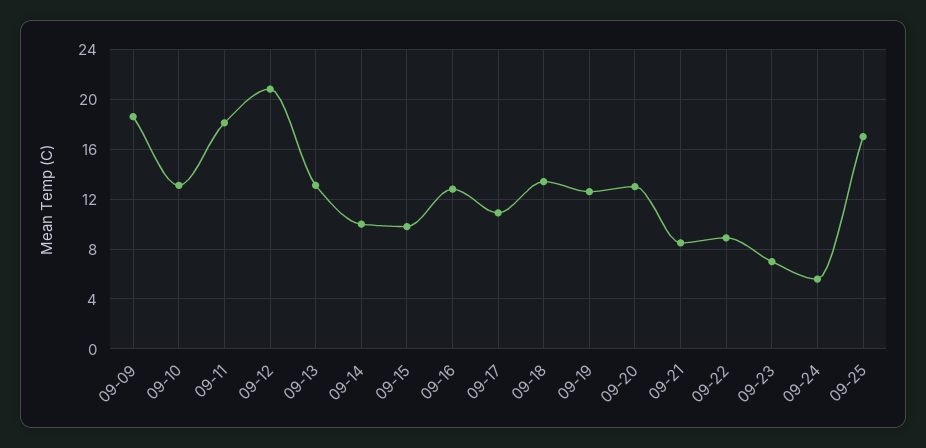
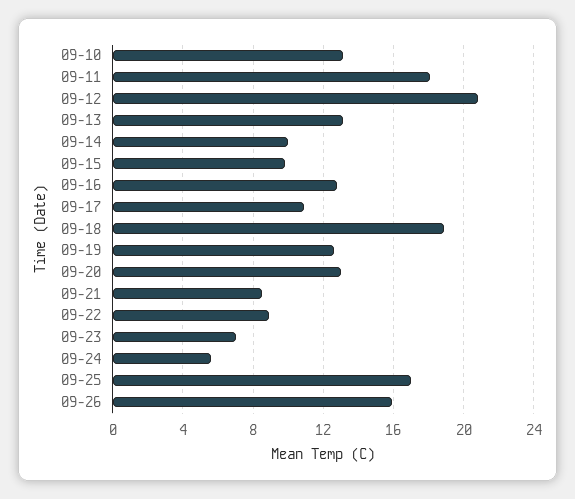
09-09: 18.5 -> none
09-18: 13.5 -> 19
09-26: none -> 16

